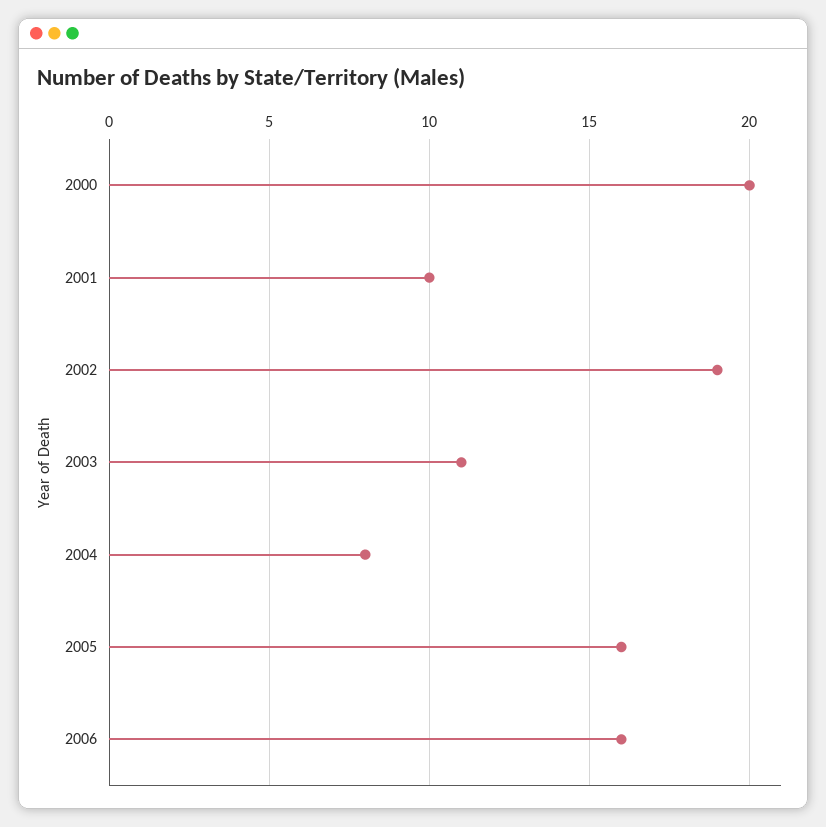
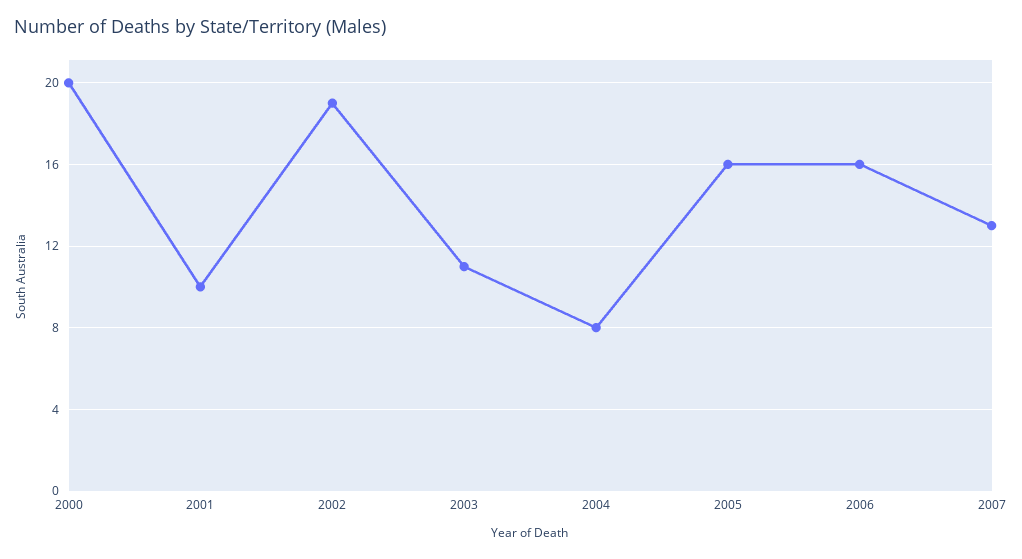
2007: none -> 13

